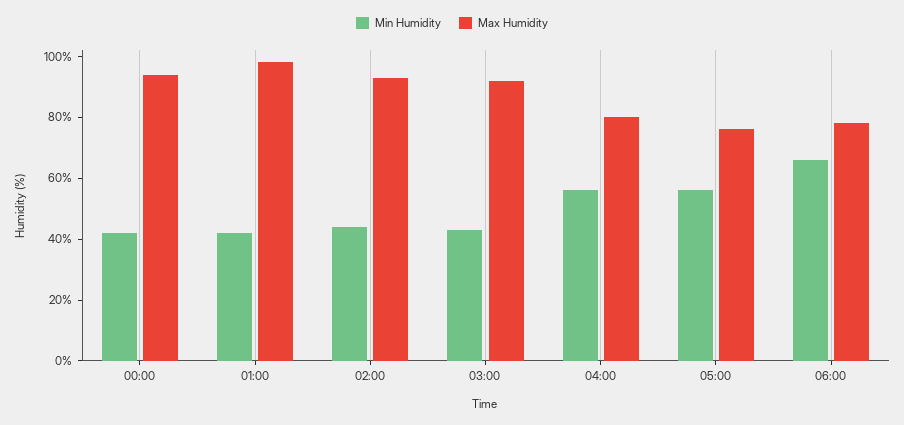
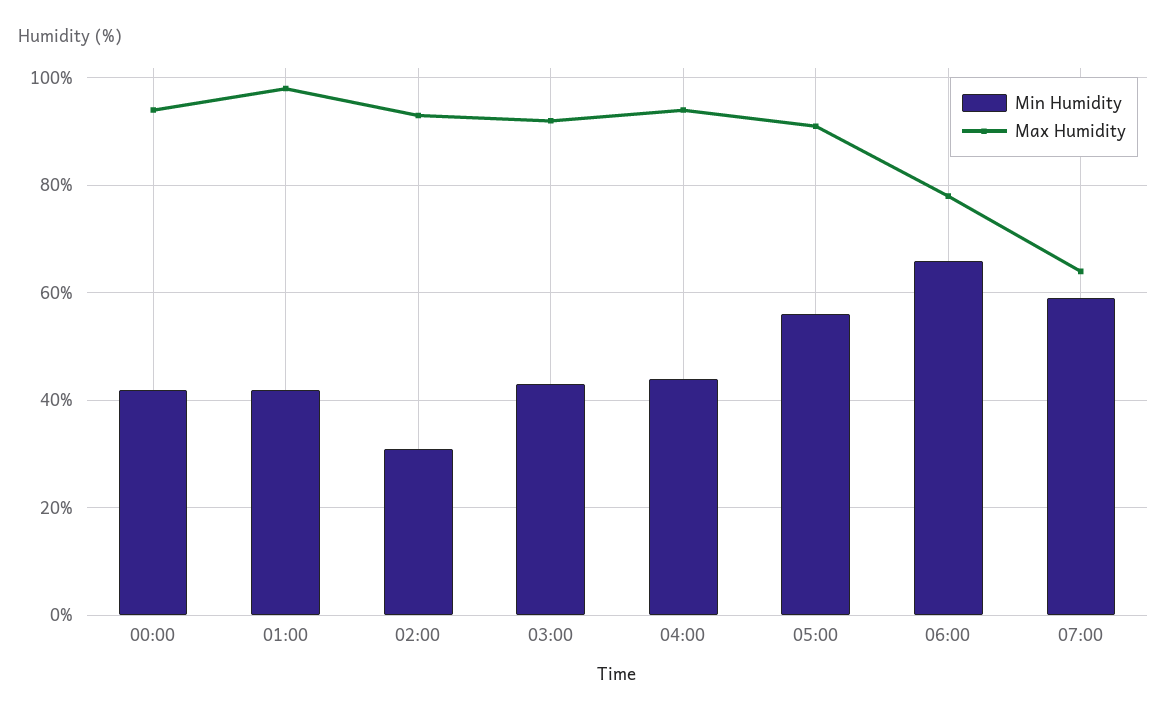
Min Humidity, 02:00: 45 -> 30
Min Humidity, 04:00: 55 -> 45
Max Humidity, 04:00: 80 -> 95
Max Humidity, 05:00: 75 -> 90
Min Humidity, 07:00: none -> 60
Max Humidity, 07:00: none -> 65

